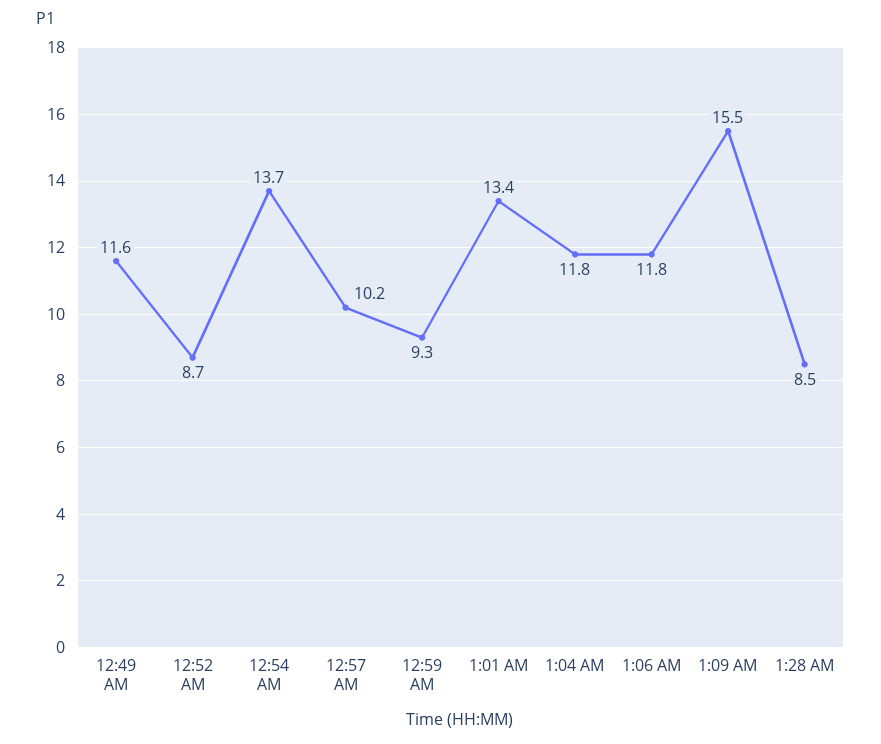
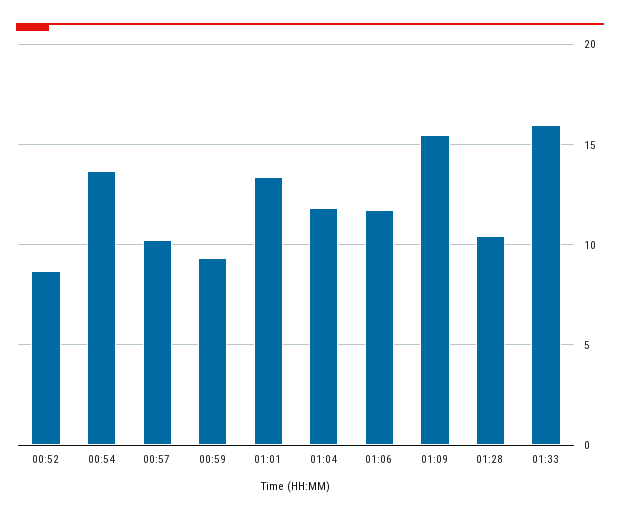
12:49 AM: 11.6 -> none
1:28 AM: 8.5 -> 10.5
01:33: none -> 16

